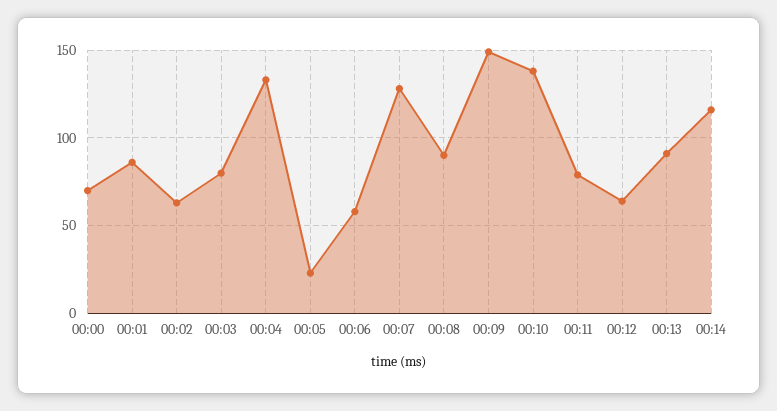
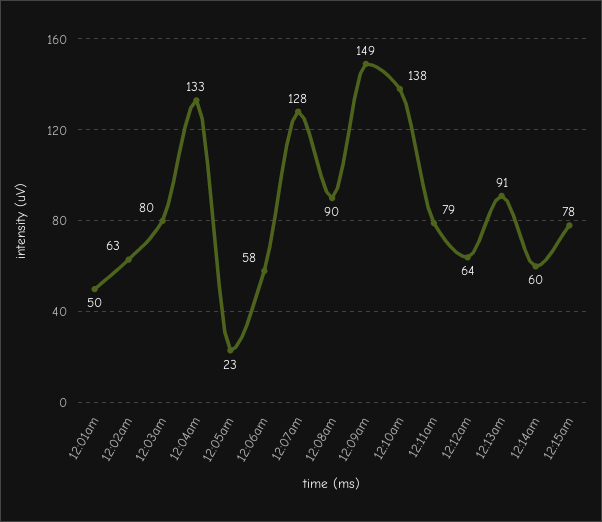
00:00: 70 -> none
00:01: 85 -> 50
00:14: 115 -> 60
12:15am: none -> 78

